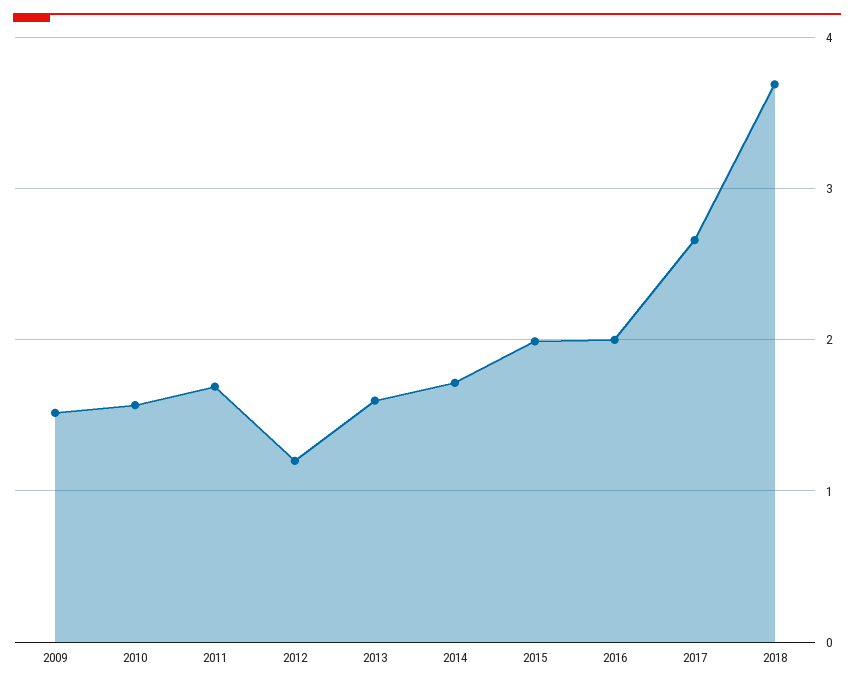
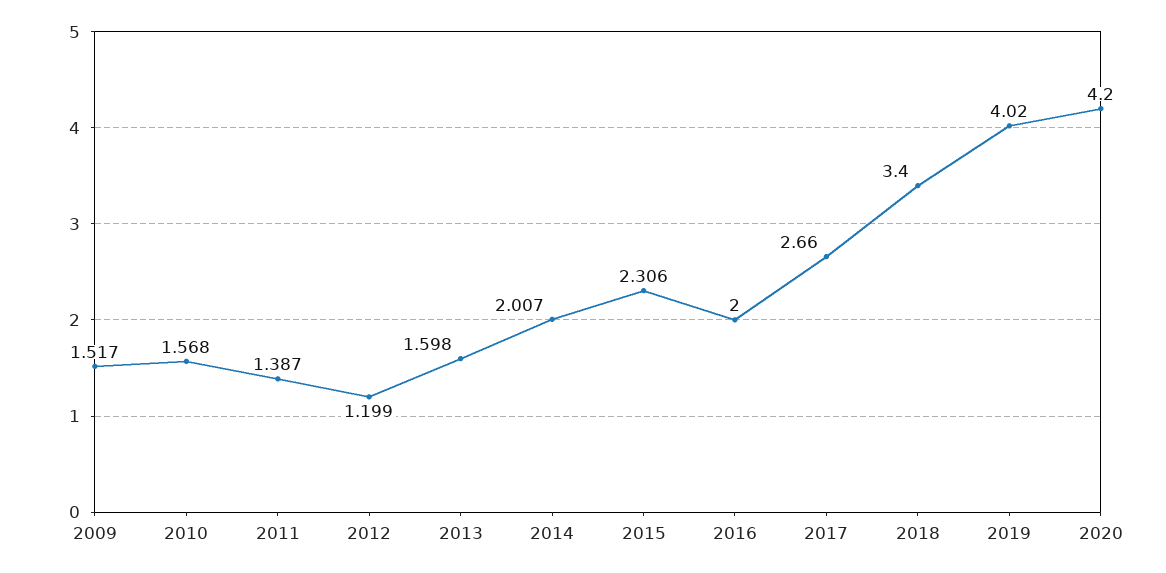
2011: 1.7 -> 1.387
2014: 1.7 -> 2.007
2015: 2 -> 2.306
2018: 3.7 -> 3.4
2019: none -> 4.02
2020: none -> 4.2

